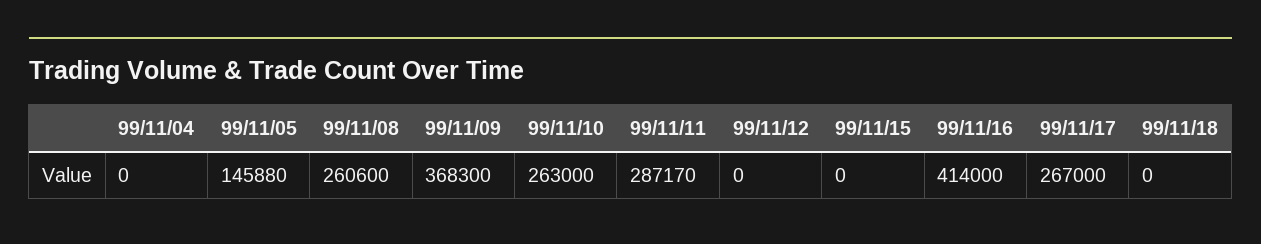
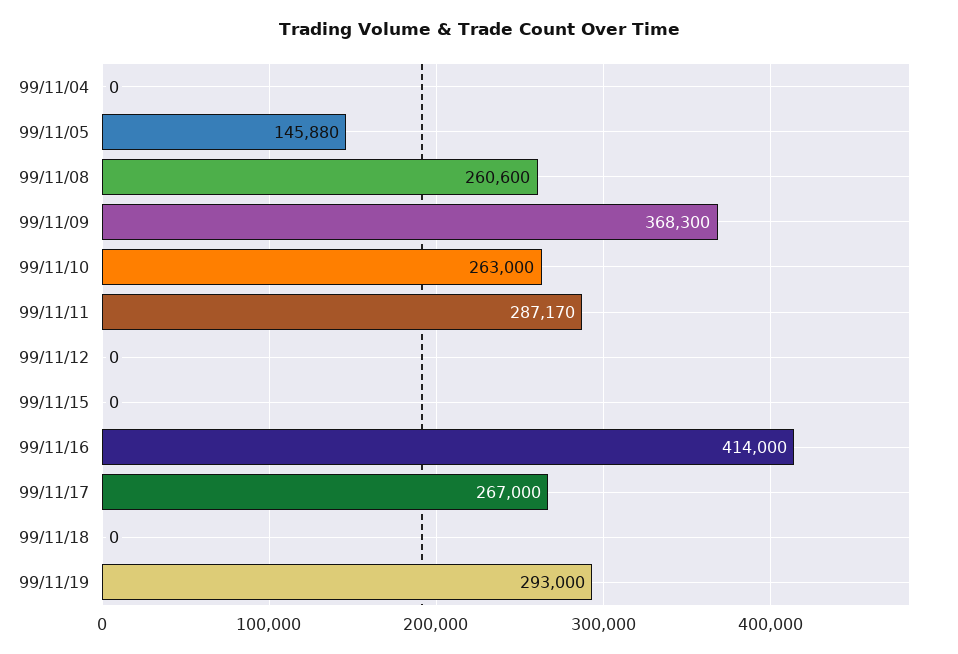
99/11/19: none -> 293000

